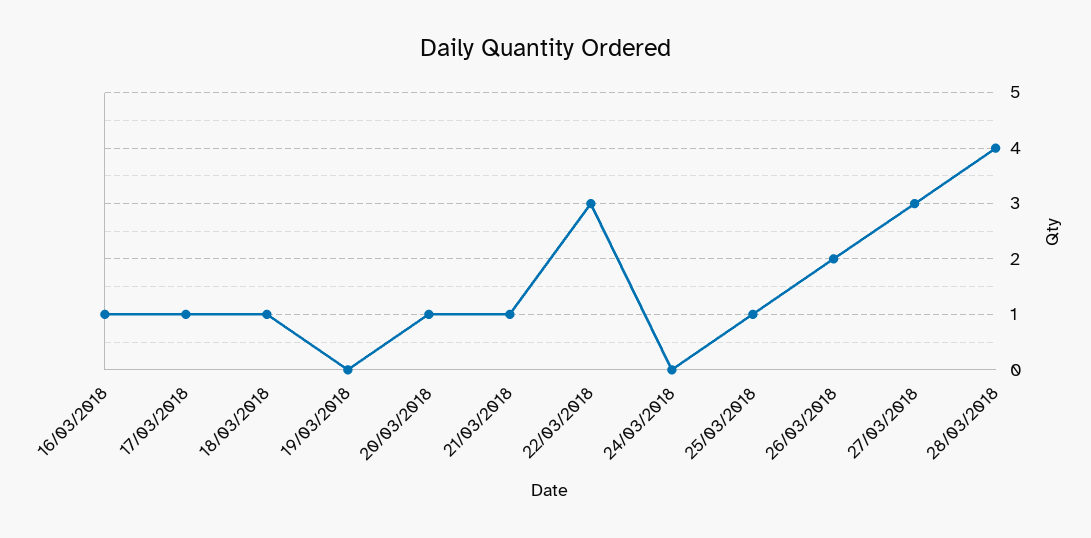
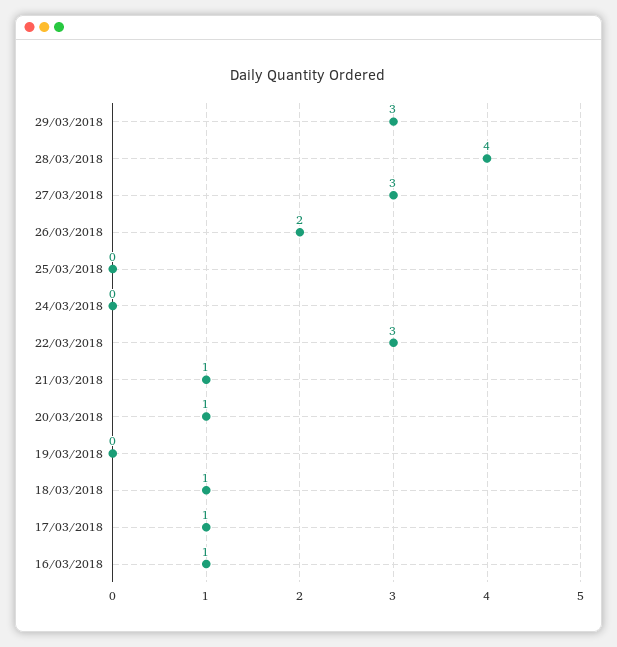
25/03/2018: 1 -> 0
29/03/2018: none -> 3

